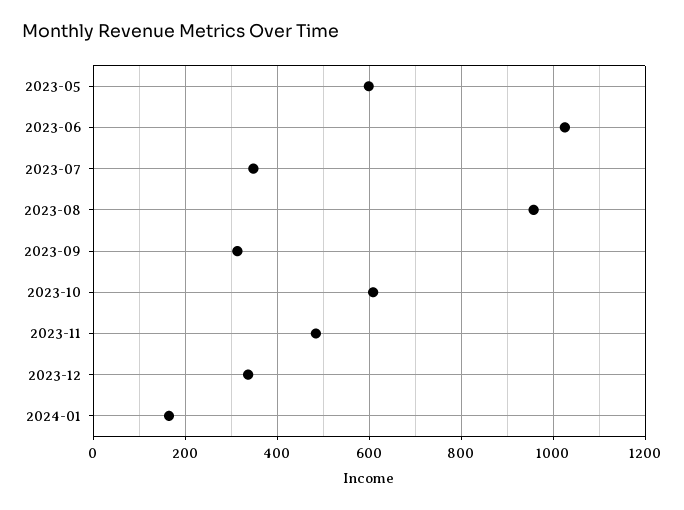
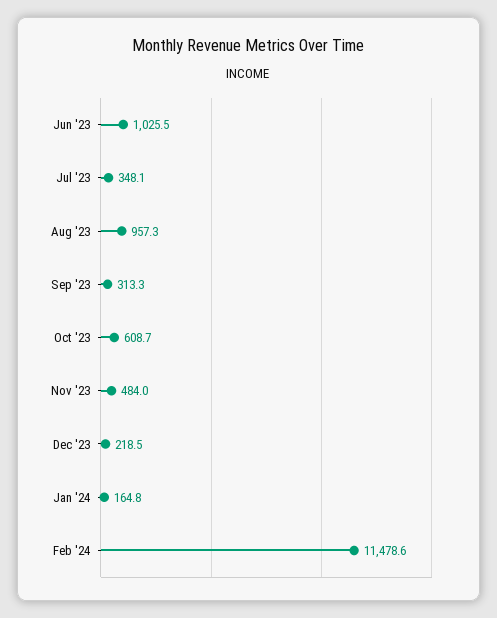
2023-05: 600 -> none
2023-12: 340 -> 218.5
Feb '24: none -> 11478.6

